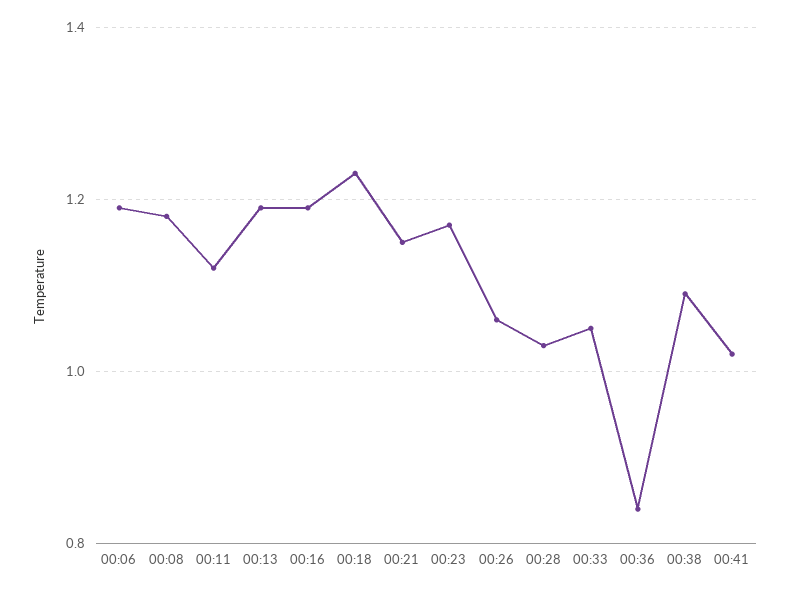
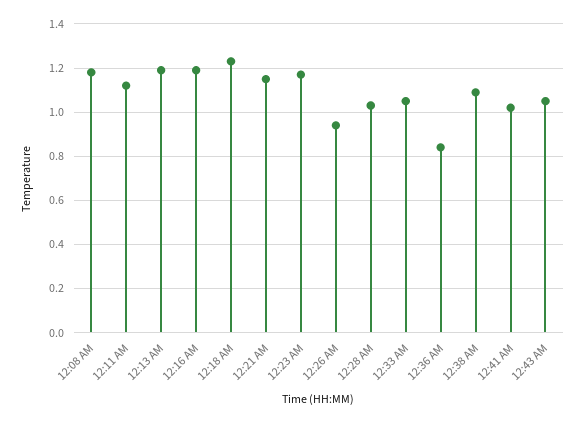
00:06: 1.2 -> none
00:26: 1.05 -> 0.95
12:43 AM: none -> 1.05

